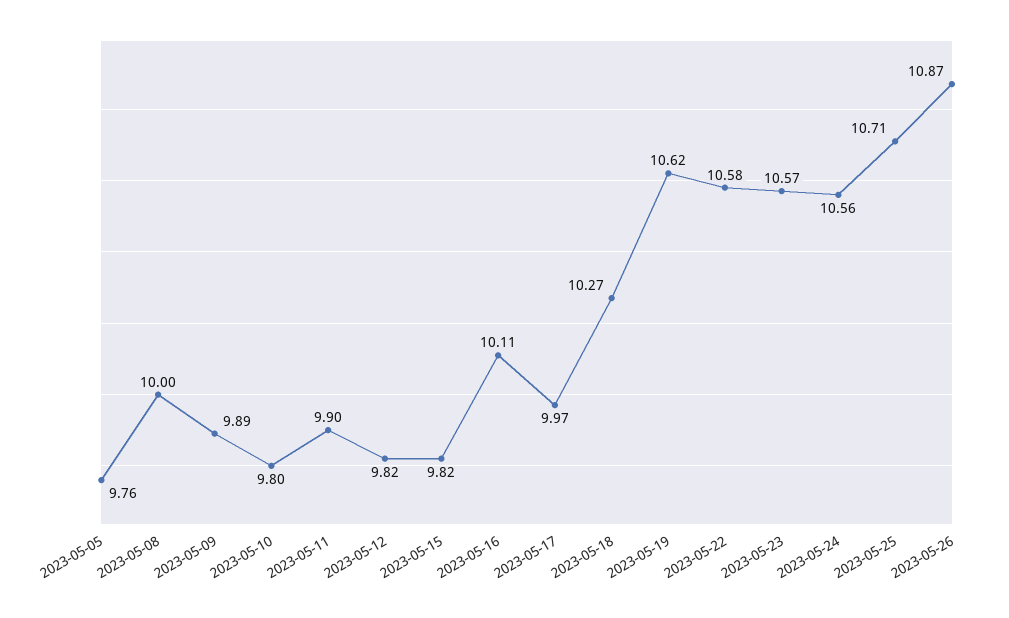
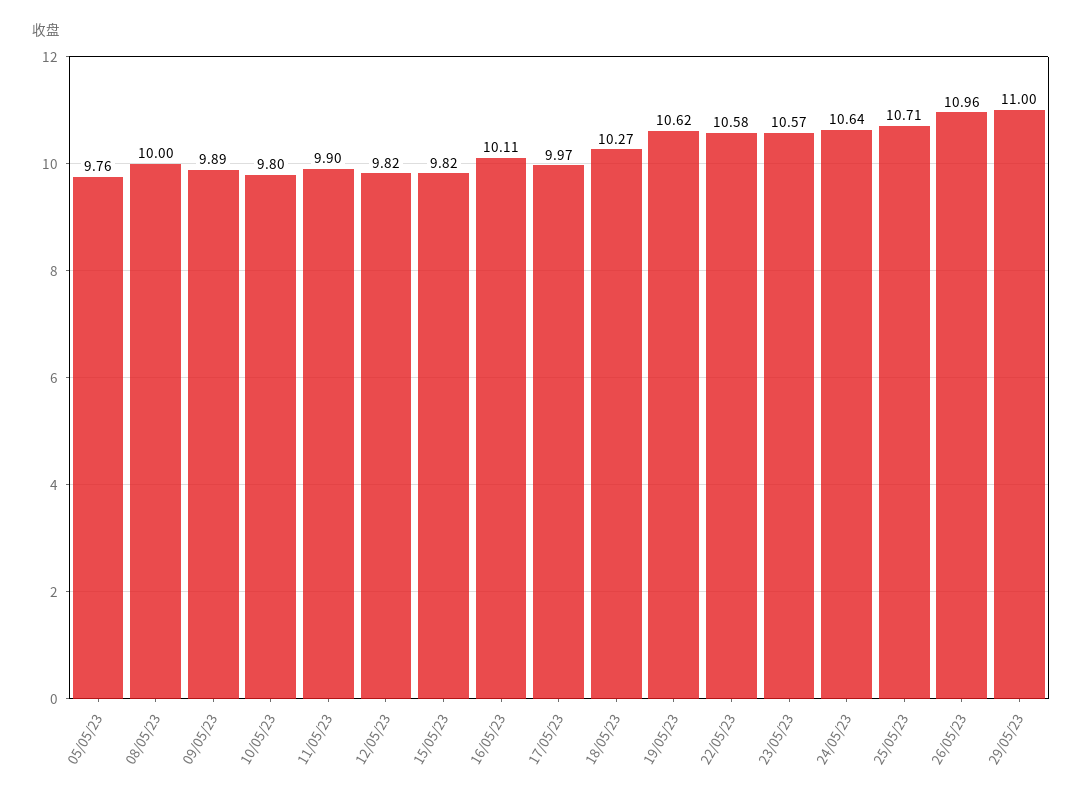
2023-05-24: 10.56 -> 10.64
2023-05-26: 10.87 -> 10.96
29/05/23: none -> 11

